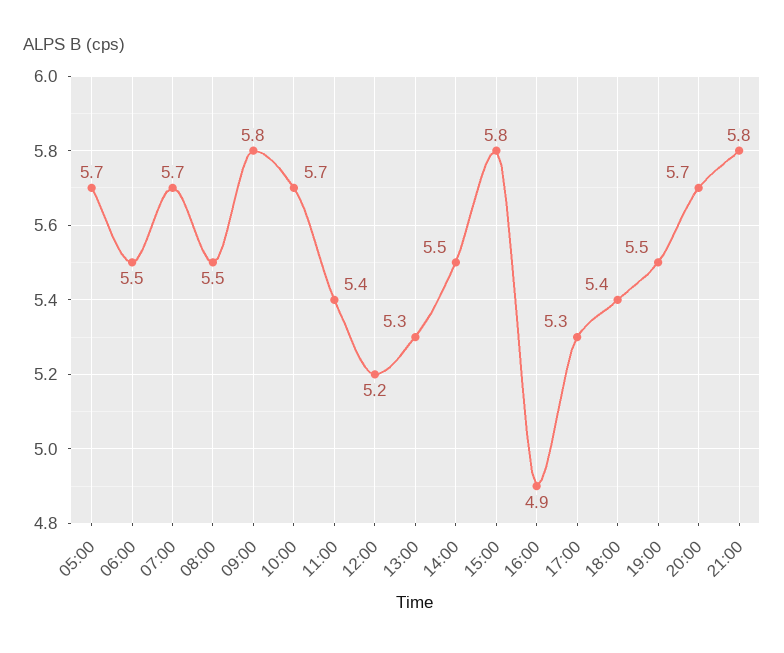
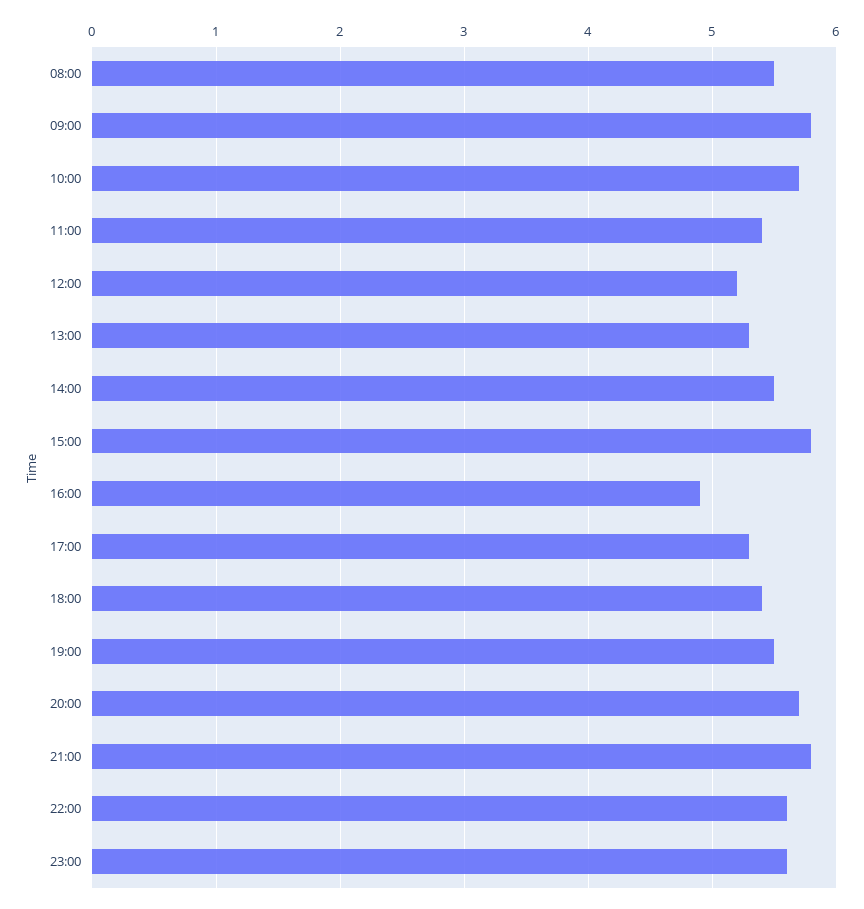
05:00: 5.7 -> none
06:00: 5.5 -> none
07:00: 5.7 -> none
22:00: none -> 5.6
23:00: none -> 5.6

